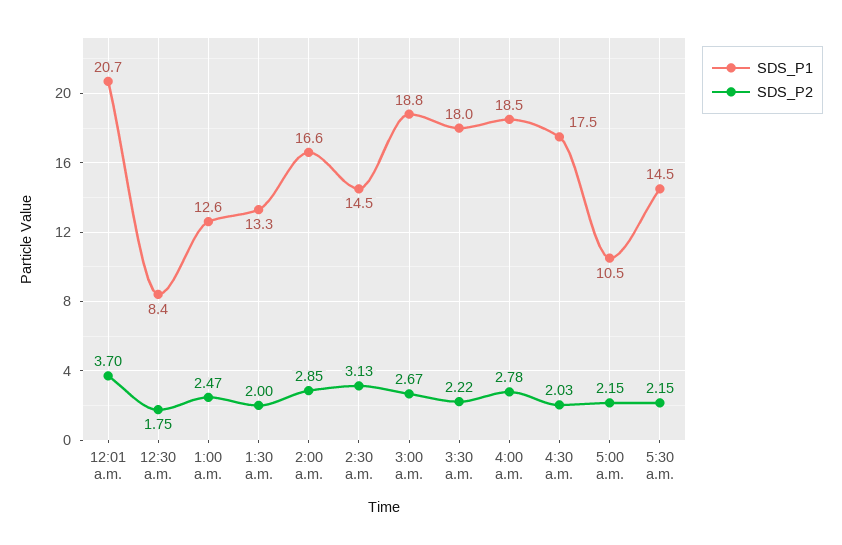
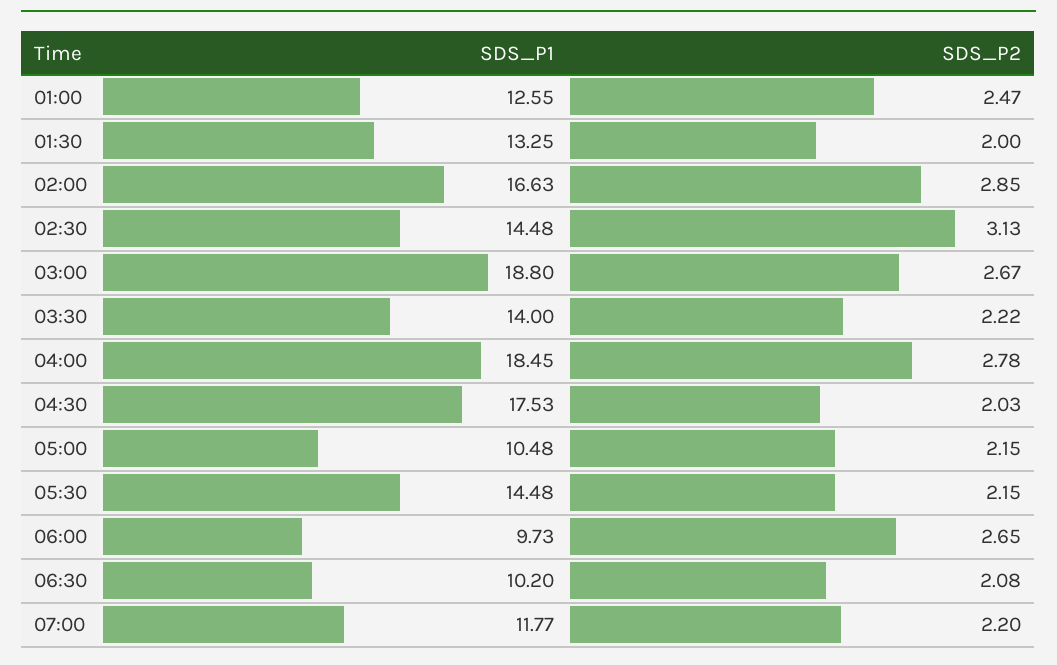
SDS_P1, 12:01 a.m.: 20.7 -> none
SDS_P2, 12:01 a.m.: 3.7 -> none
SDS_P1, 12:30 a.m.: 8.4 -> none
SDS_P2, 12:30 a.m.: 1.75 -> none
SDS_P1, 3:30 a.m.: 18 -> 14
SDS_P1, 06:00: none -> 9.73
SDS_P2, 06:00: none -> 2.65
SDS_P1, 06:30: none -> 10.2
SDS_P2, 06:30: none -> 2.08
SDS_P1, 07:00: none -> 11.77
SDS_P2, 07:00: none -> 2.2

